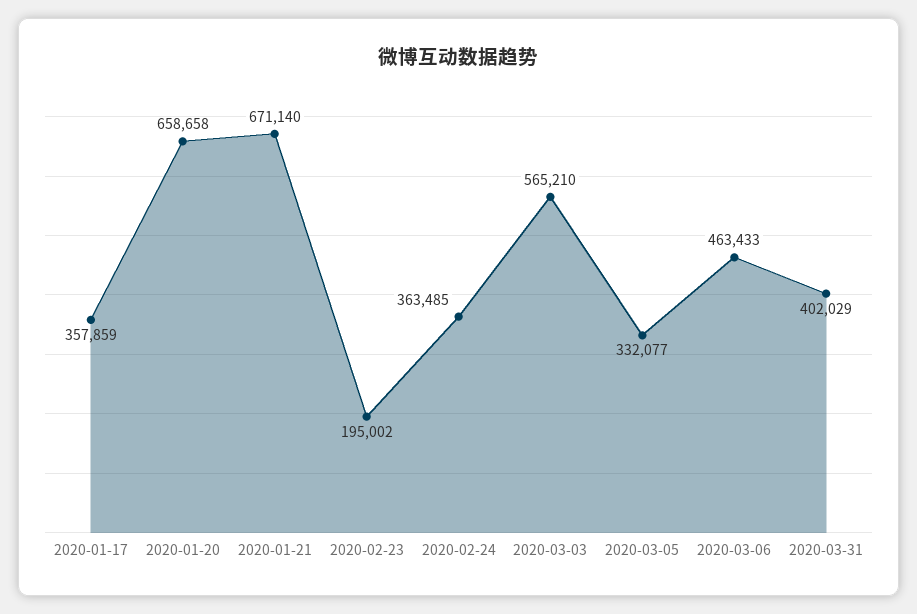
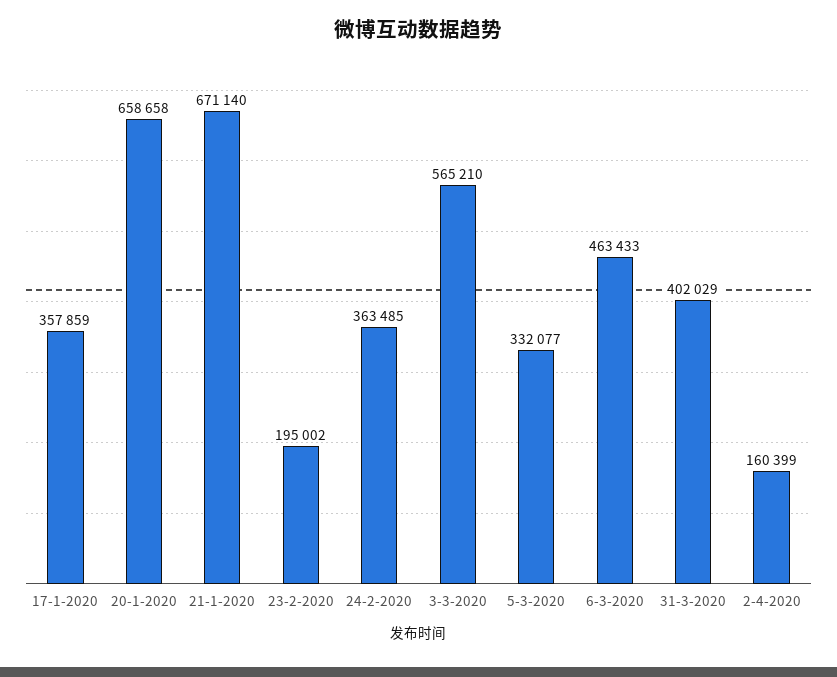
2-4-2020: none -> 160399

